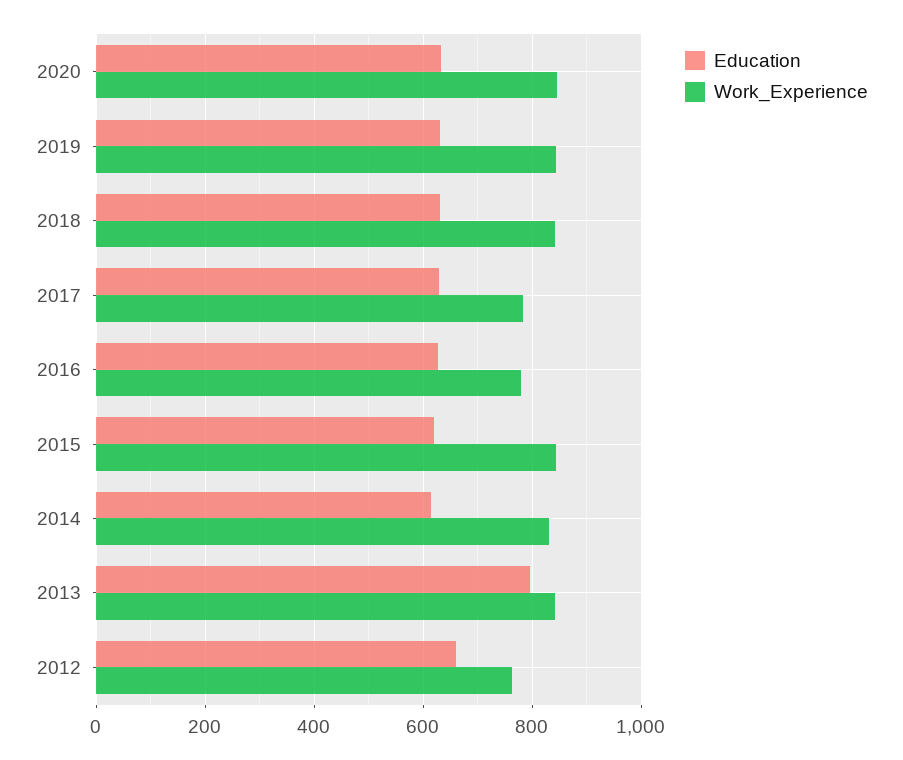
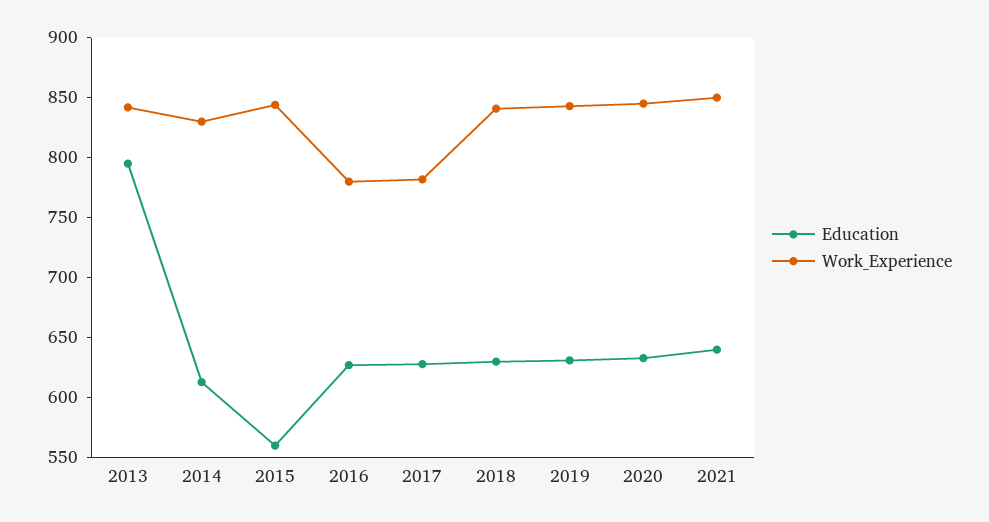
Education, 2015: 620 -> 560
Education, 2012: 660 -> none
Work_Experience, 2012: 760 -> none
Education, 2021: none -> 640
Work_Experience, 2021: none -> 850

